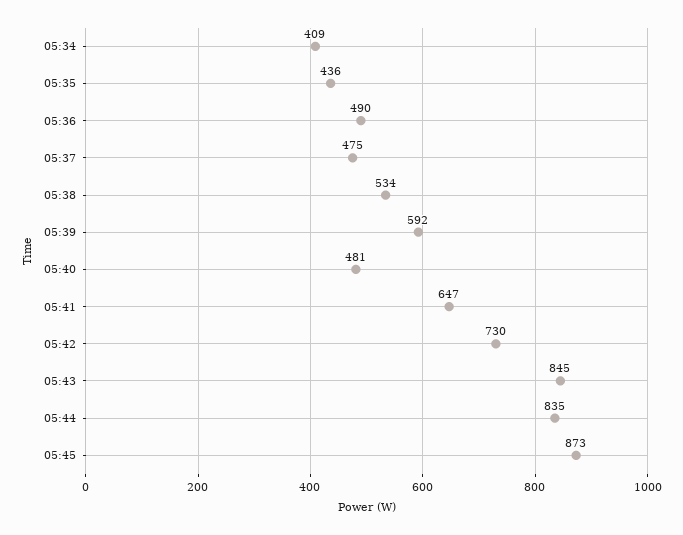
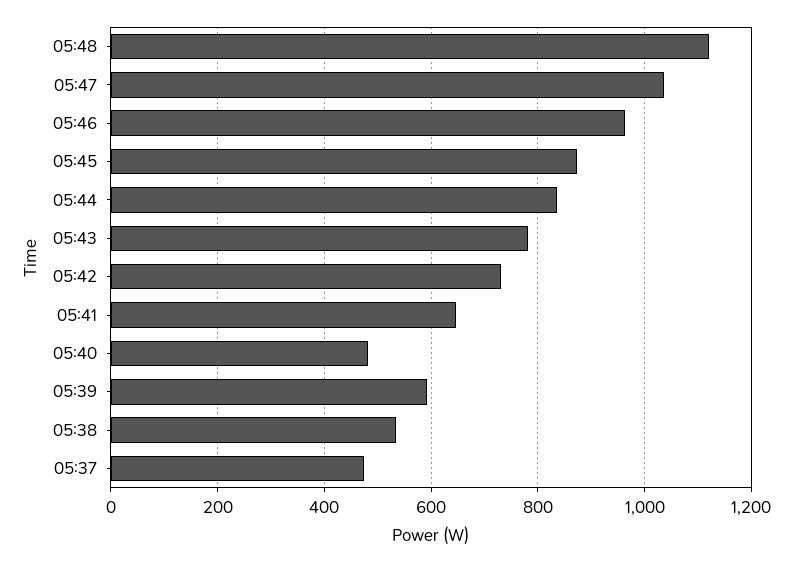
05:34: 409 -> none
05:35: 436 -> none
05:36: 490 -> none
05:43: 845 -> 780
05:48: none -> 1120
05:47: none -> 1040
05:46: none -> 960

